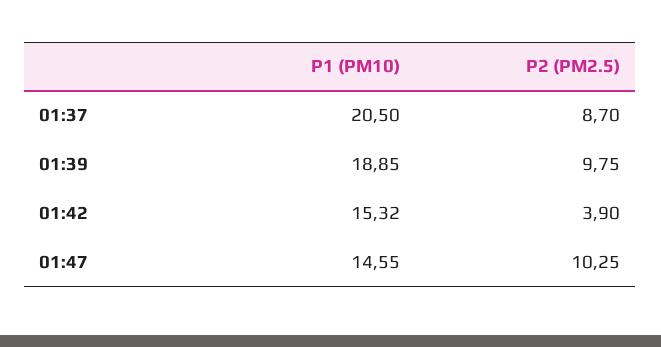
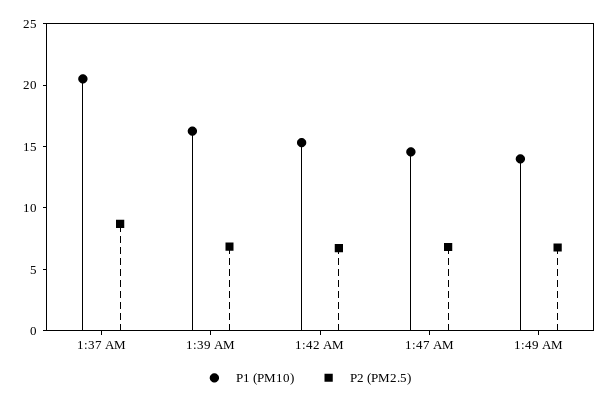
P1 (PM10), 01:39: 18.85 -> 16
P2 (PM2.5), 01:39: 9.75 -> 7
P2 (PM2.5), 01:42: 3.9 -> 7
P2 (PM2.5), 01:47: 10.25 -> 7
P1 (PM10), 1:49 AM: none -> 14
P2 (PM2.5), 1:49 AM: none -> 7

